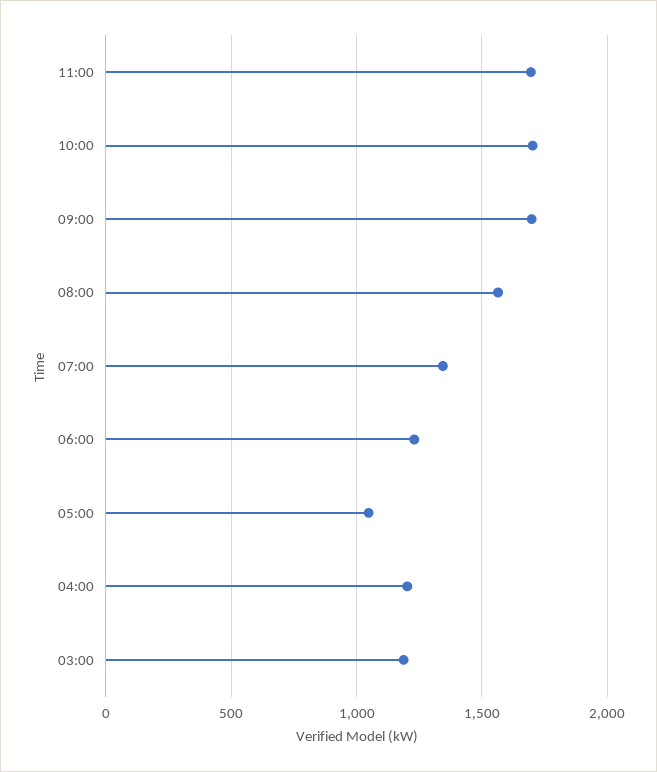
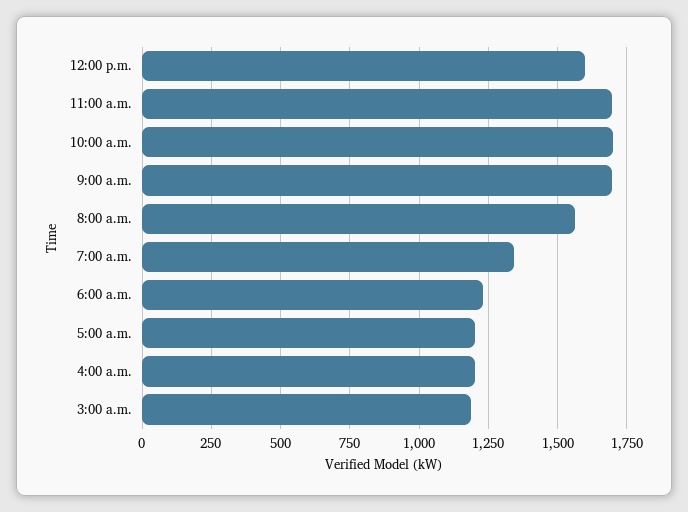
05:00: 1050 -> 1200
12:00 p.m.: none -> 1600

